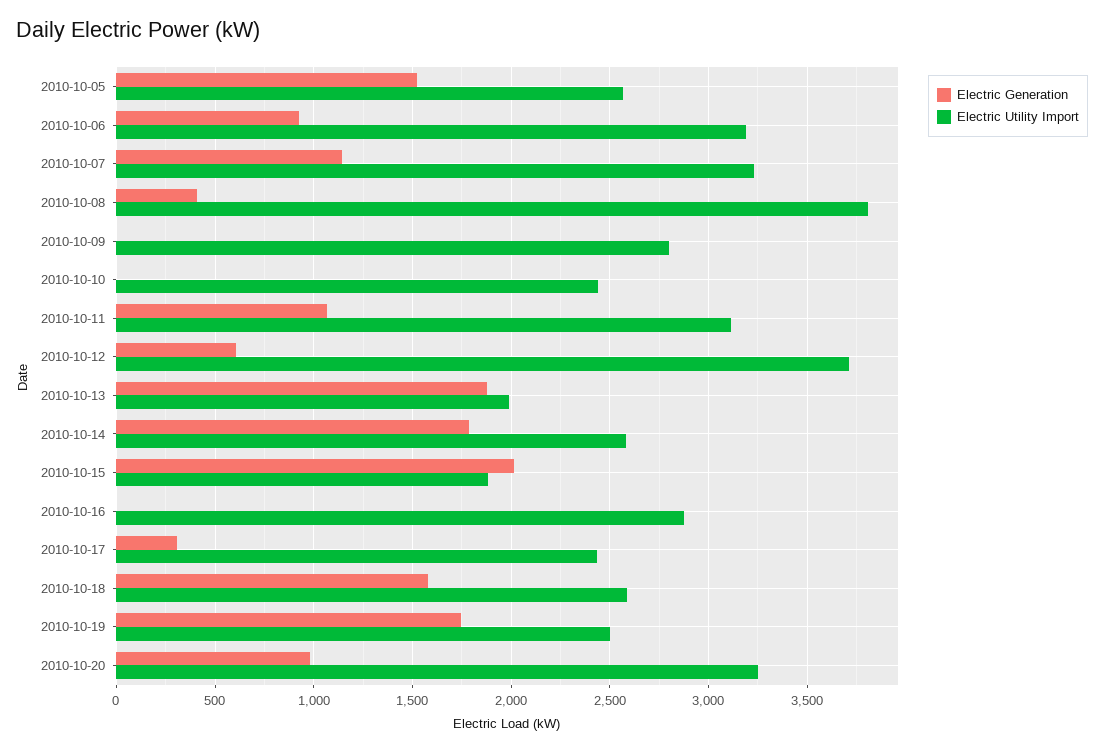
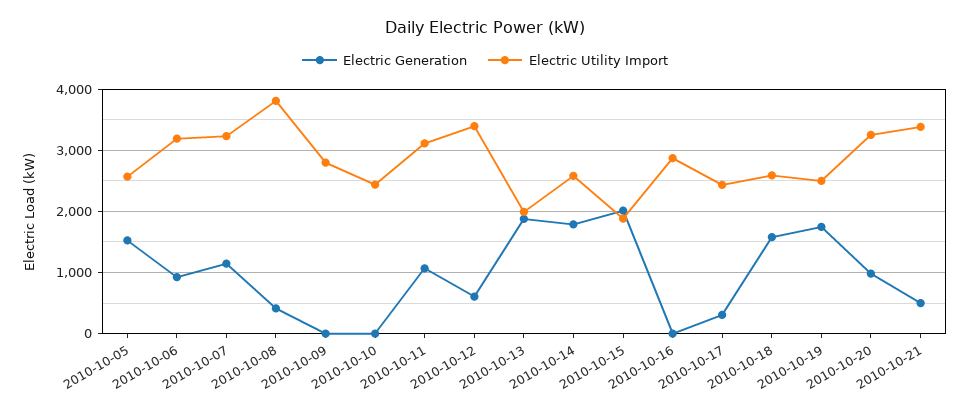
Electric Utility Import, 2010-10-12: 3700 -> 3400
Electric Generation, 2010-10-21: none -> 500
Electric Utility Import, 2010-10-21: none -> 3400

